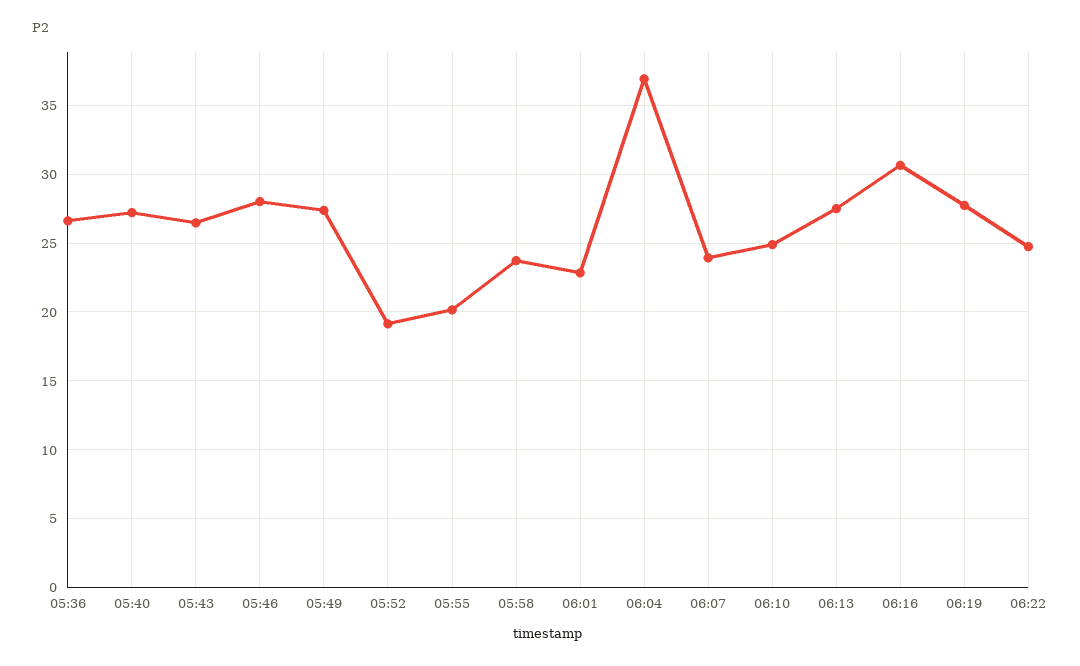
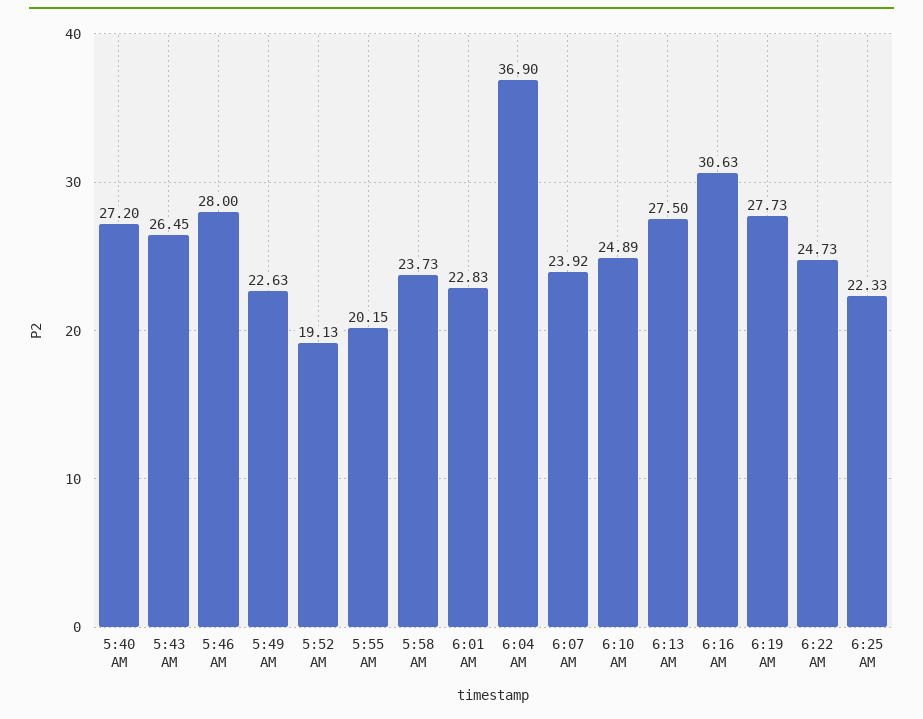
05:36: 26.5 -> none
05:49: 27.5 -> 22.63
6:25 AM: none -> 22.33

